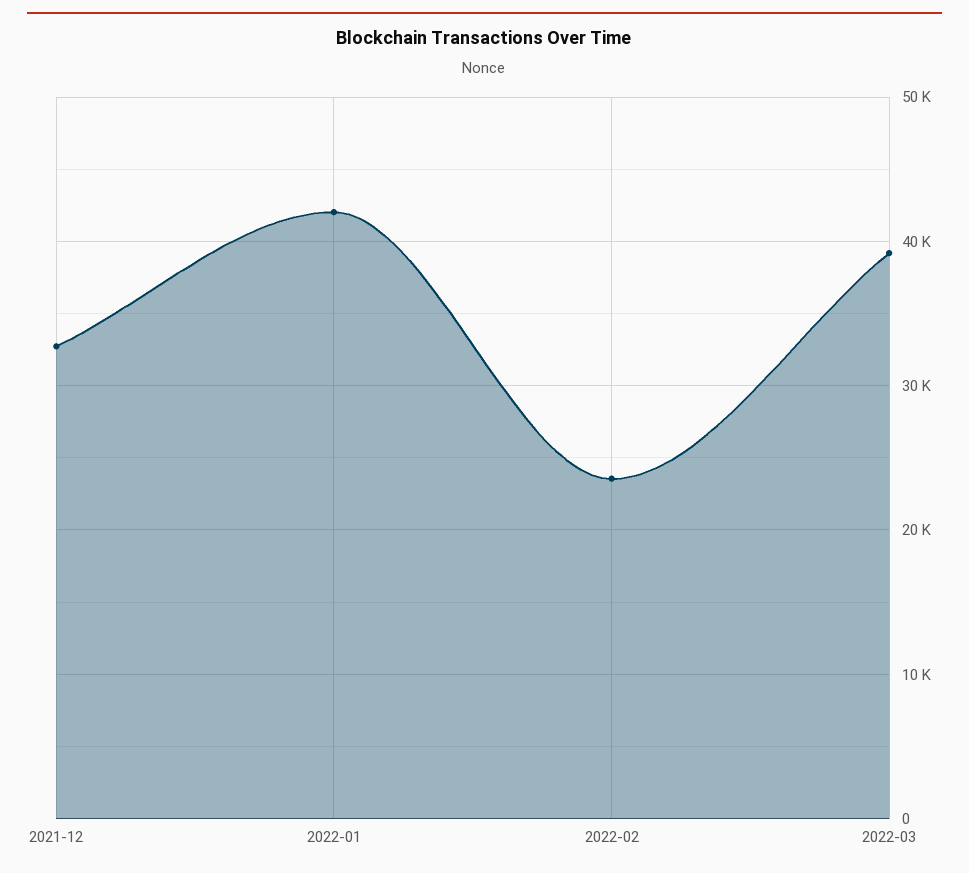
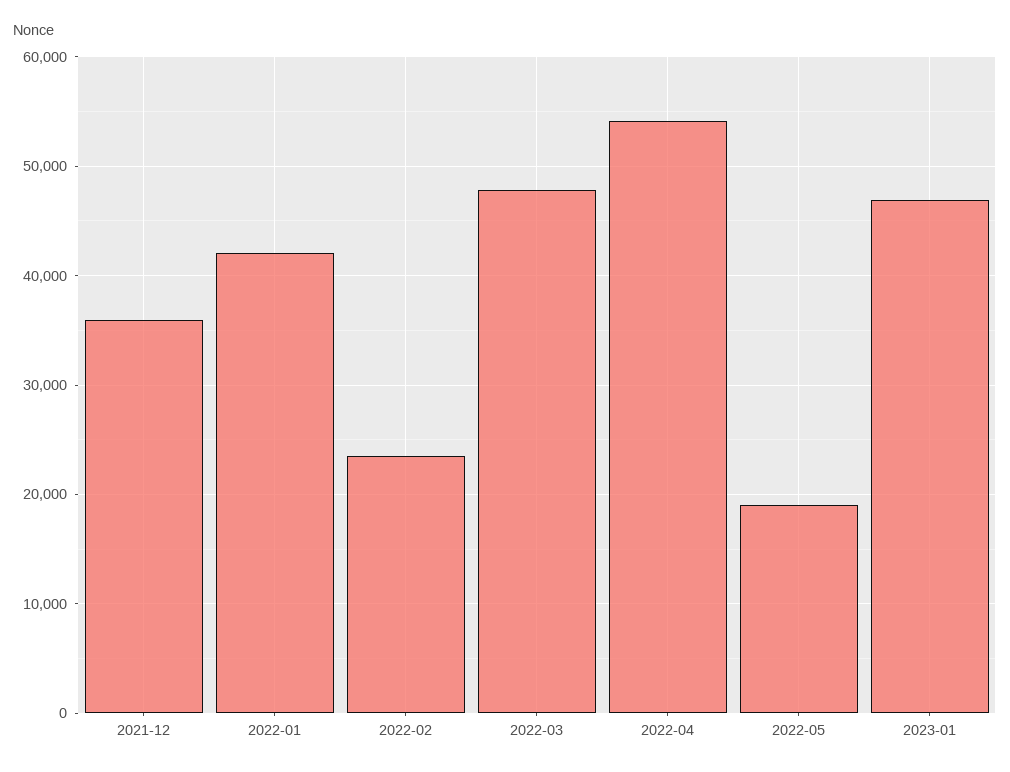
2021-12: 33000 -> 36000
2022-03: 39000 -> 48000
2022-04: none -> 54000
2022-05: none -> 19000
2023-01: none -> 47000

